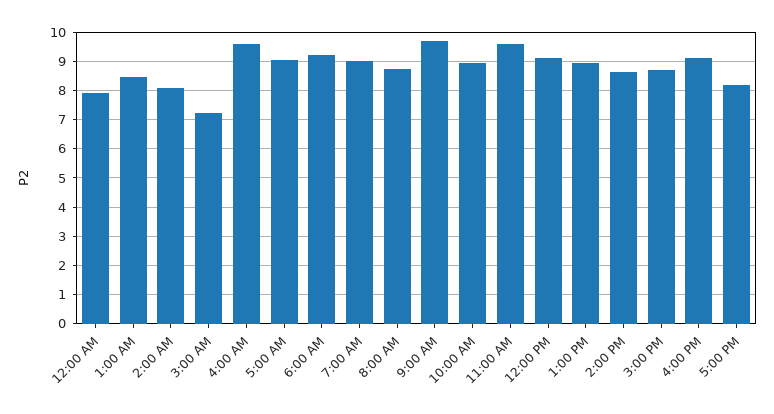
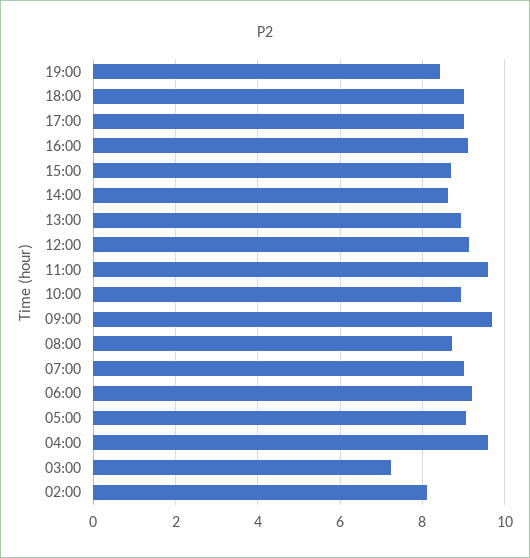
12:00 AM: 8 -> none
1:00 AM: 8.5 -> none
5:00 PM: 8.25 -> 9
19:00: none -> 8.4
18:00: none -> 9

